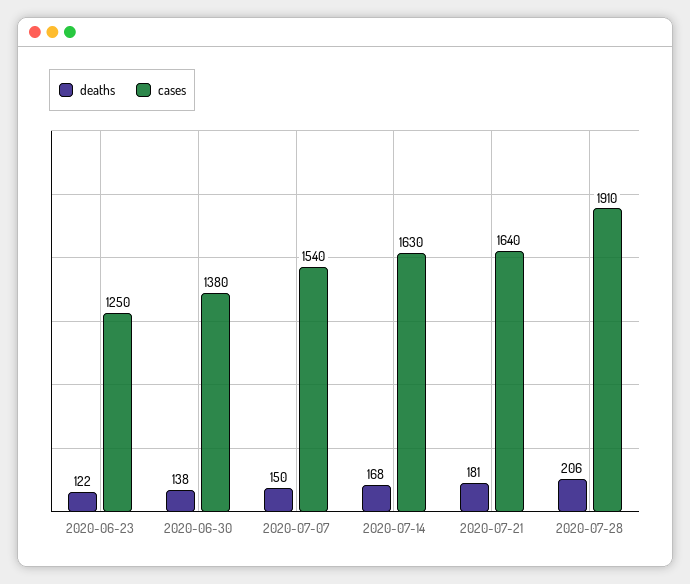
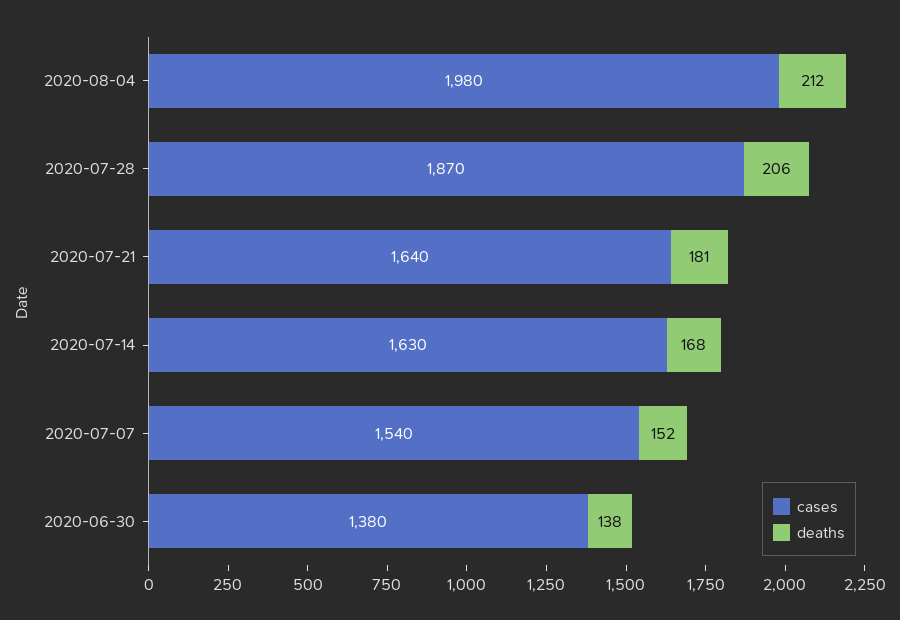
deaths, 2020-06-23: 122 -> none
cases, 2020-06-23: 1250 -> none
deaths, 2020-07-07: 150 -> 152
cases, 2020-07-28: 1910 -> 1870
cases, 2020-08-04: none -> 1980
deaths, 2020-08-04: none -> 212

